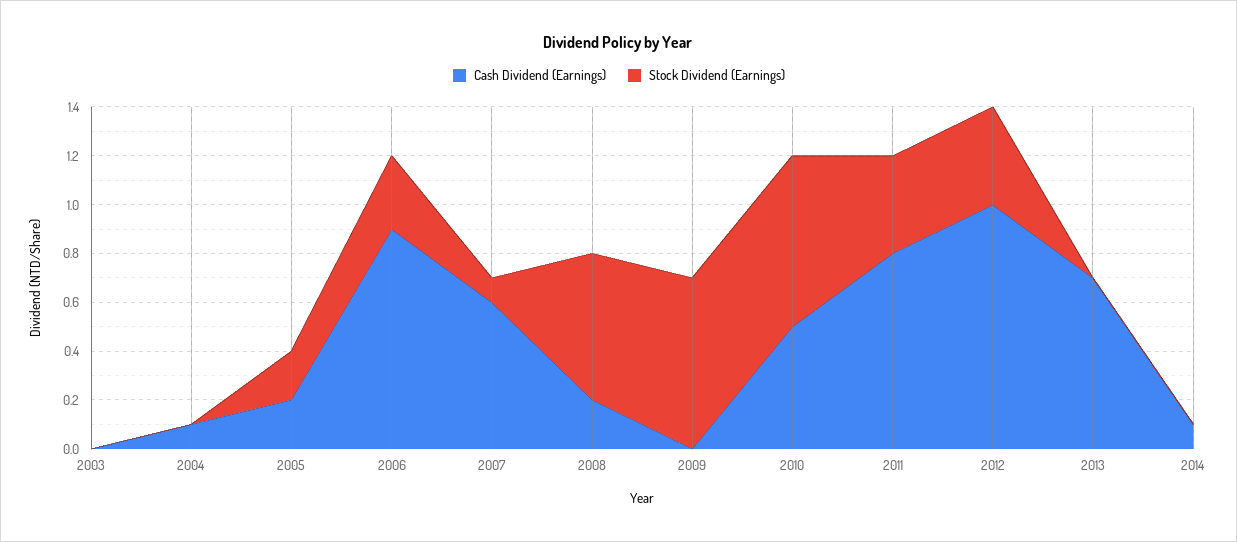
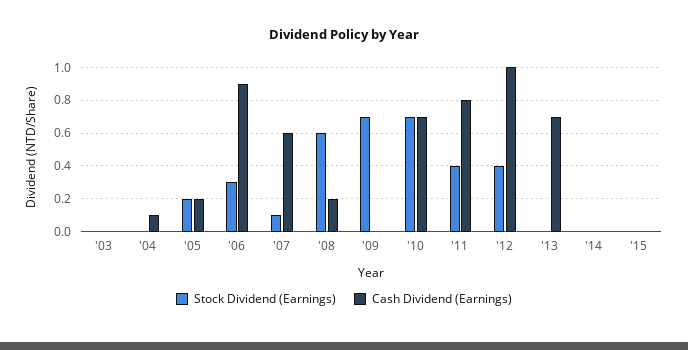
Cash Dividend (Earnings), 2010: 0.5 -> 0.7
Cash Dividend (Earnings), 2014: 0.1 -> 0
Stock Dividend (Earnings), '15: none -> 0
Cash Dividend (Earnings), '15: none -> 0

